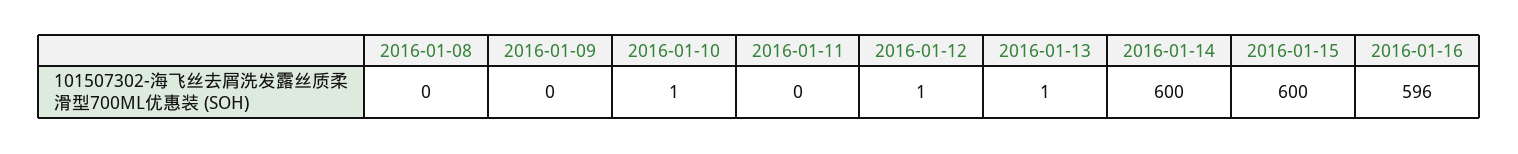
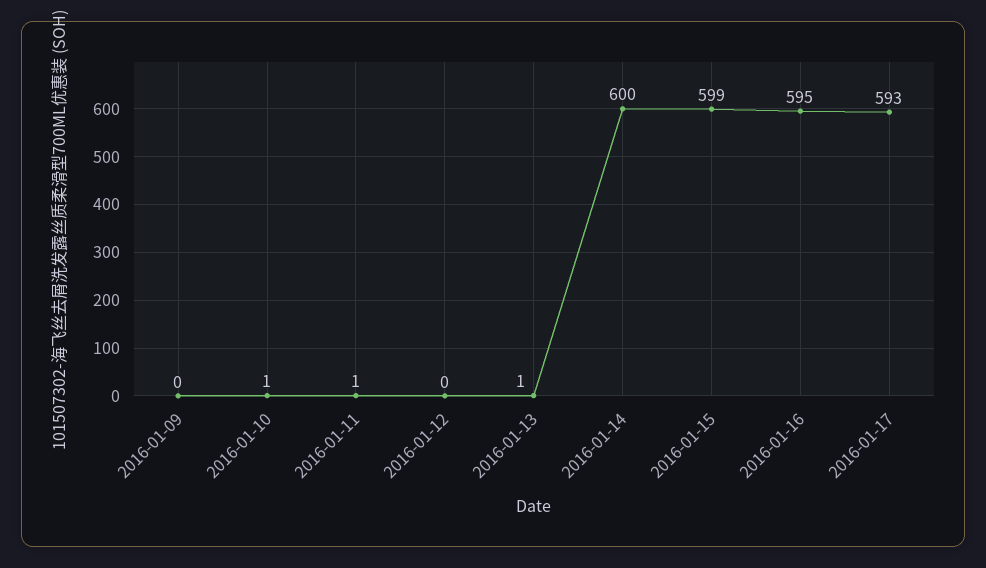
2016-01-08: 0 -> none
2016-01-11: 0 -> 1
2016-01-12: 1 -> 0
2016-01-15: 600 -> 599
2016-01-16: 596 -> 595
2016-01-17: none -> 593

